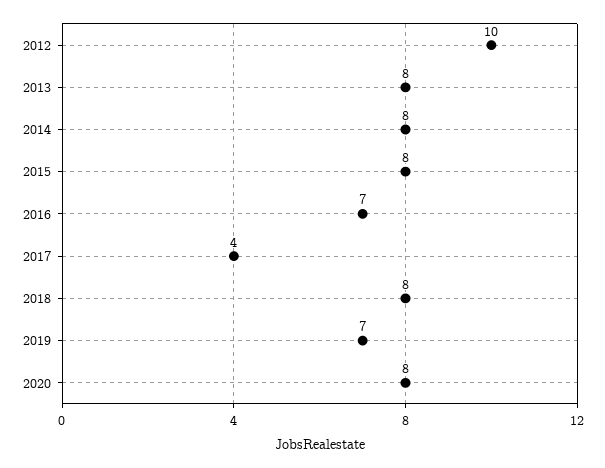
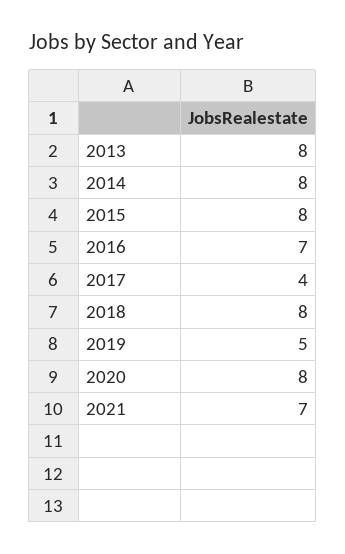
2012: 10 -> none
2019: 7 -> 5
2021: none -> 7

